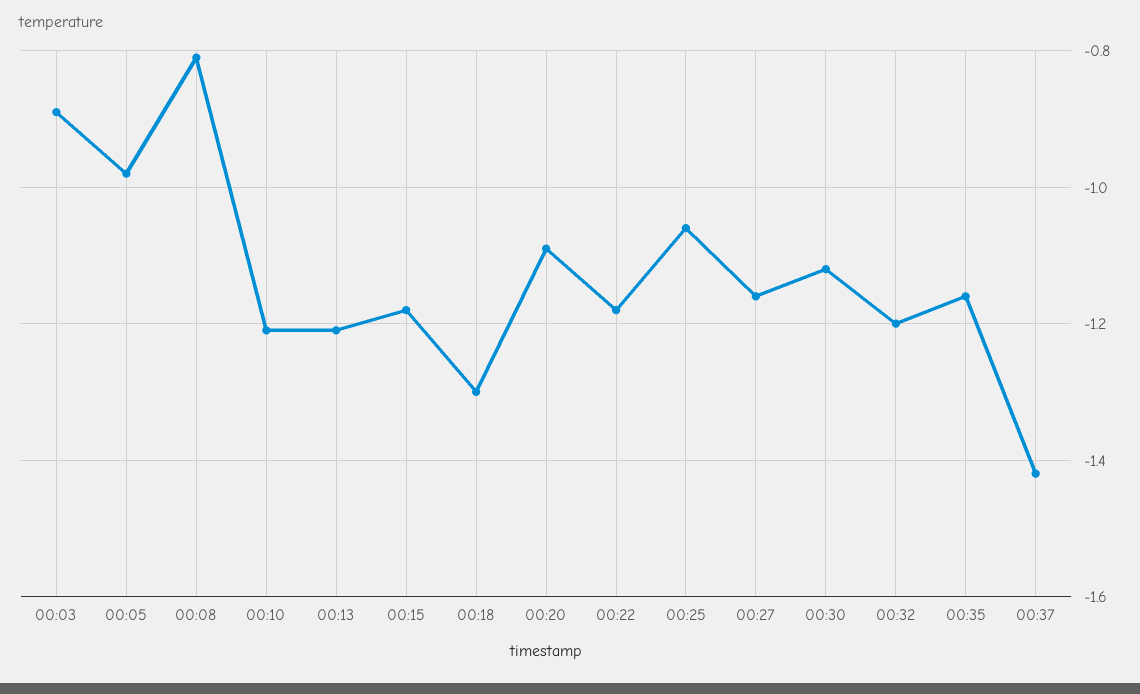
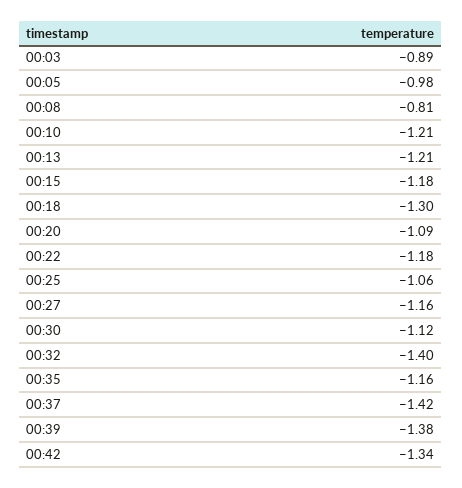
00:32: -1.2 -> -1.4
00:39: none -> -1.38
00:42: none -> -1.34

